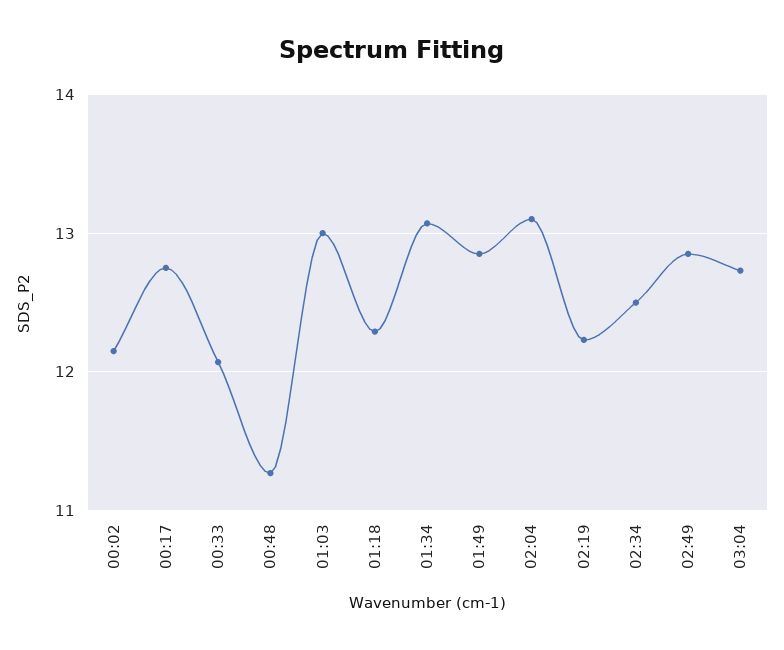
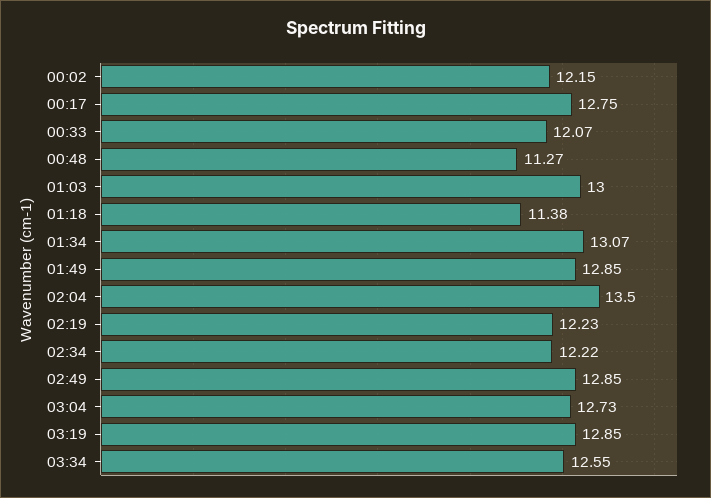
01:18: 12.3 -> 11.38
02:04: 13.1 -> 13.5
02:34: 12.5 -> 12.22
03:19: none -> 12.85
03:34: none -> 12.55

